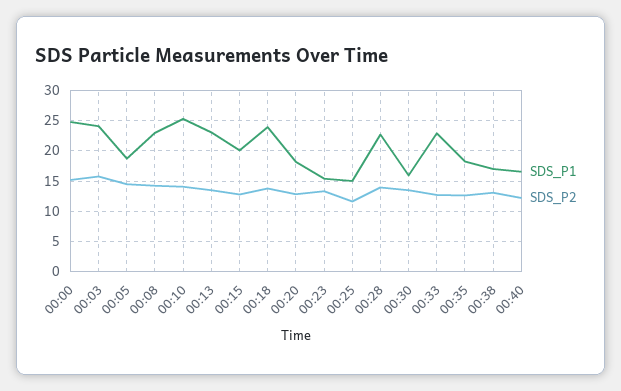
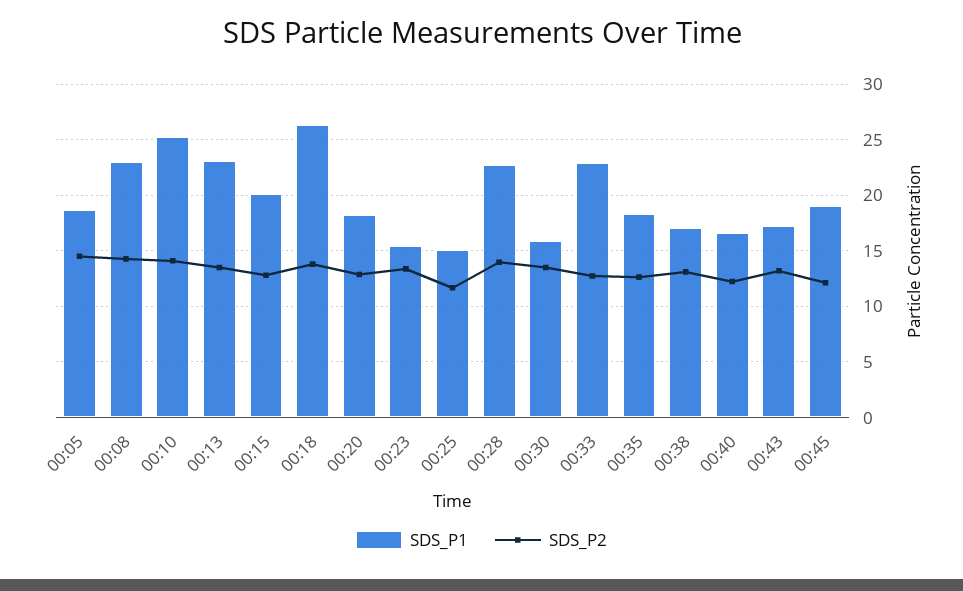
SDS_P1, 00:00: 25 -> none
SDS_P2, 00:00: 15 -> none
SDS_P1, 00:03: 24 -> none
SDS_P2, 00:03: 16 -> none
SDS_P1, 00:18: 24 -> 26
SDS_P1, 00:43: none -> 17
SDS_P2, 00:43: none -> 13
SDS_P1, 00:45: none -> 19
SDS_P2, 00:45: none -> 12

